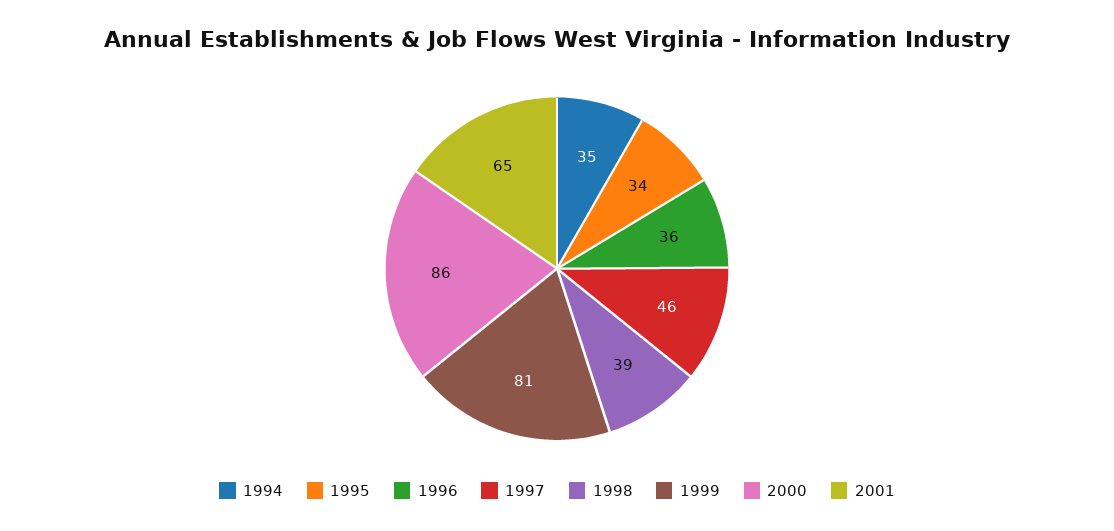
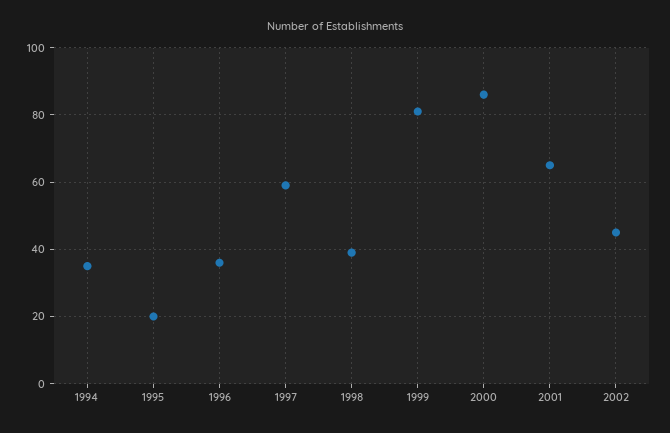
1995: 34 -> 20
1997: 46 -> 60
2002: none -> 45

